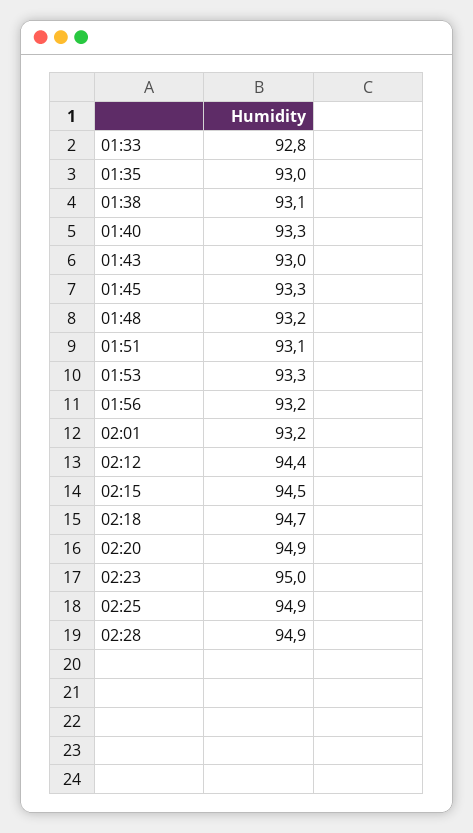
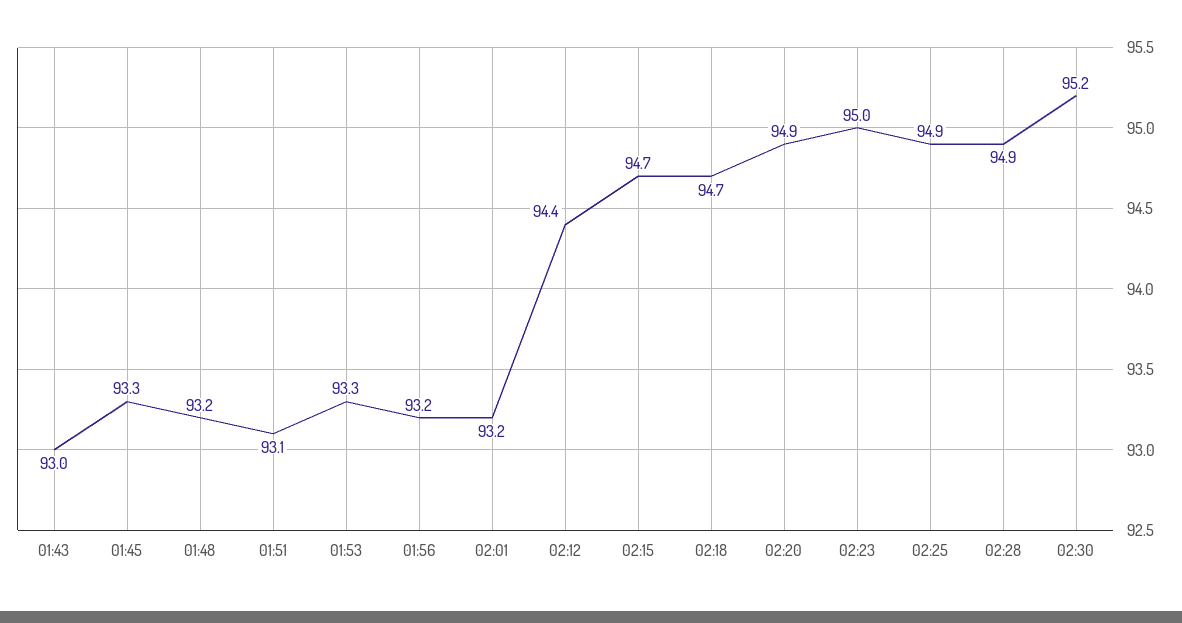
01:33: 92.8 -> none
01:35: 93 -> none
01:38: 93.1 -> none
01:40: 93.3 -> none
02:15: 94.5 -> 94.7
02:30: none -> 95.2

